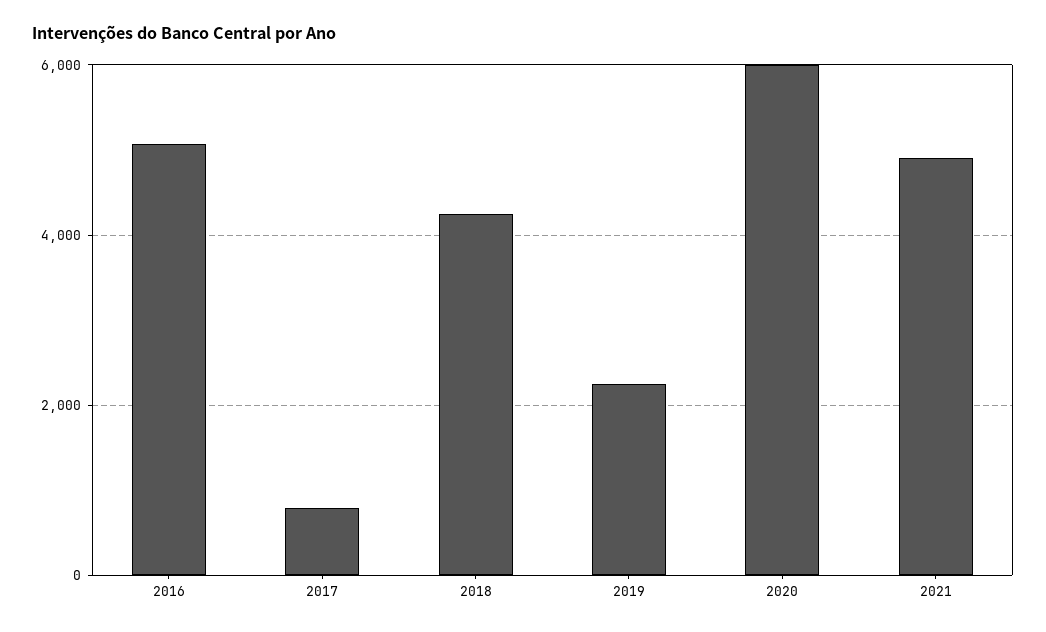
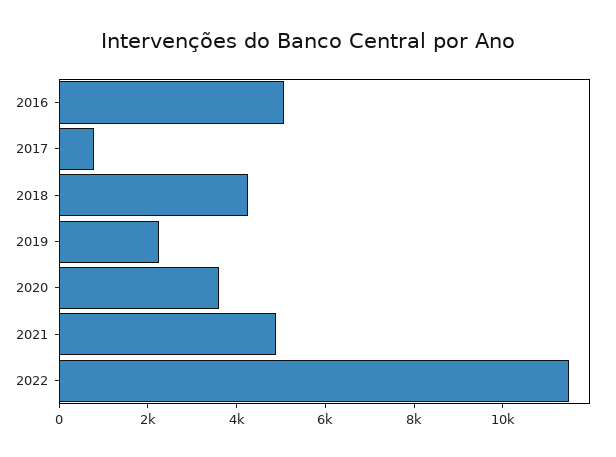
2020: 6000 -> 3500
2022: none -> 11500

